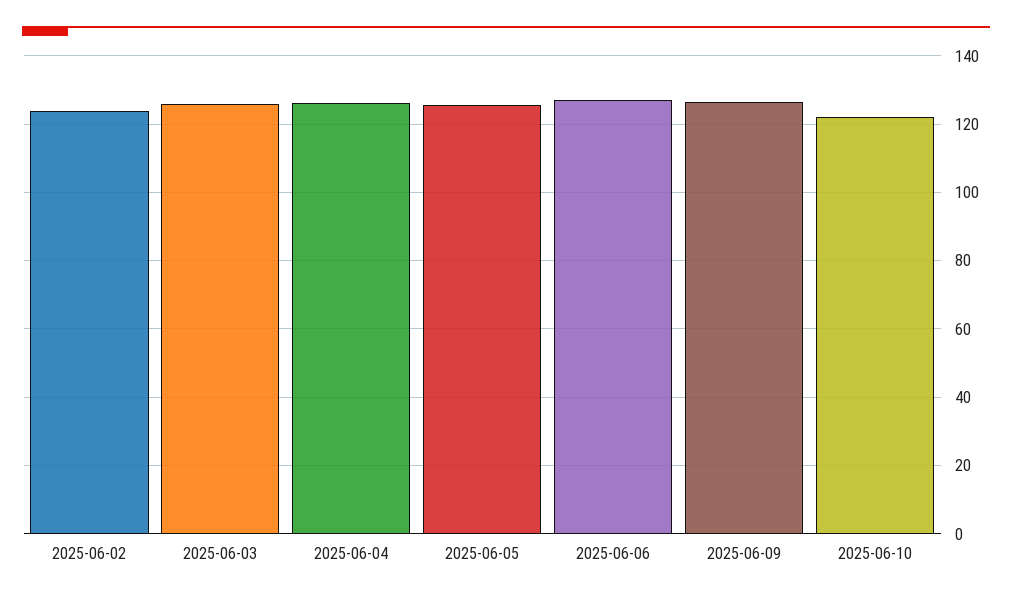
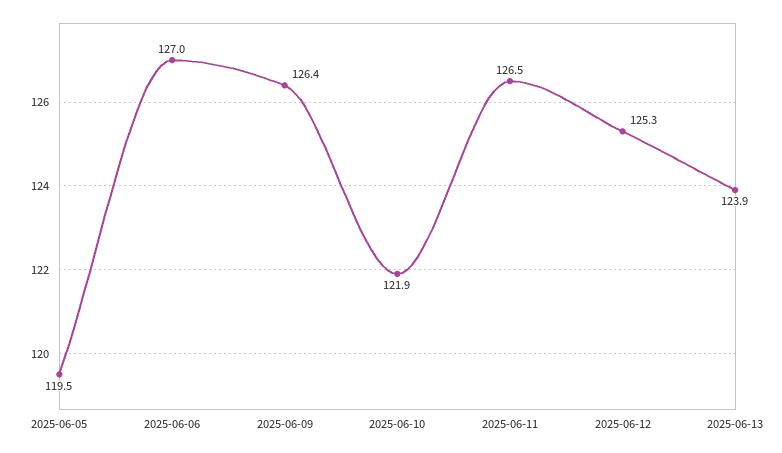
2025-06-02: 124 -> none
2025-06-03: 126 -> none
2025-06-04: 126 -> none
2025-06-05: 126 -> 119.5
2025-06-11: none -> 126.5
2025-06-12: none -> 125.3
2025-06-13: none -> 123.9

